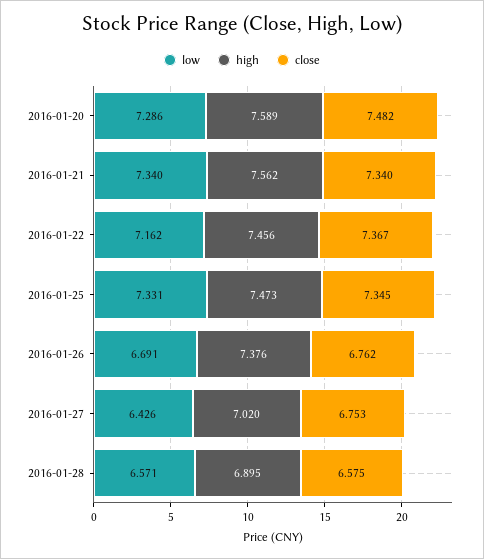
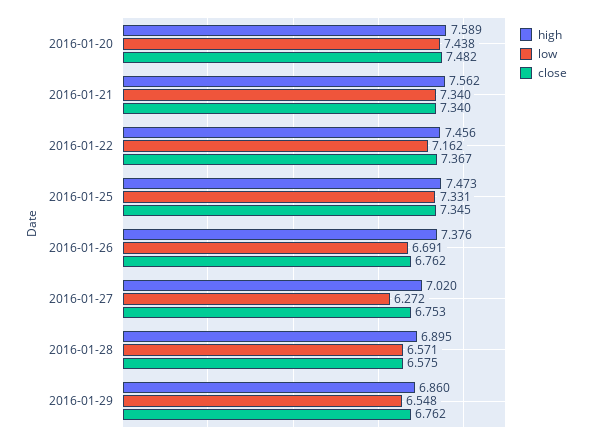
low, 2016-01-20: 7.286 -> 7.438
low, 2016-01-27: 6.426 -> 6.272
high, 2016-01-29: none -> 6.86
low, 2016-01-29: none -> 6.548
close, 2016-01-29: none -> 6.762

